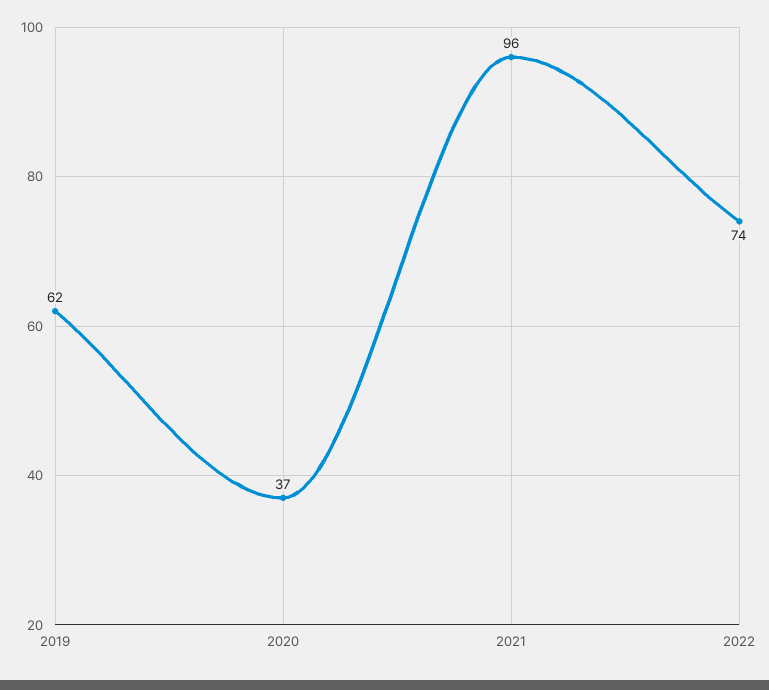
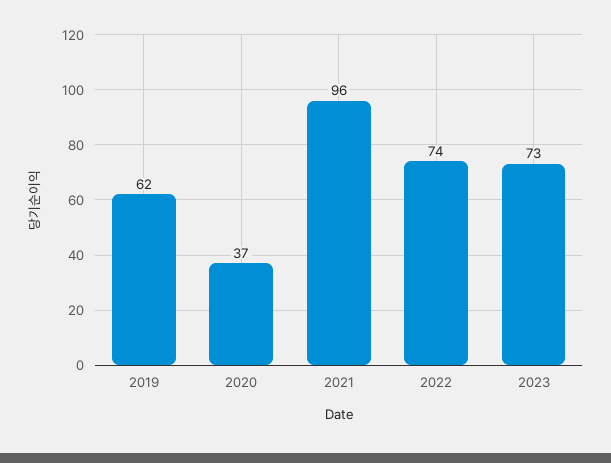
2023: none -> 73

